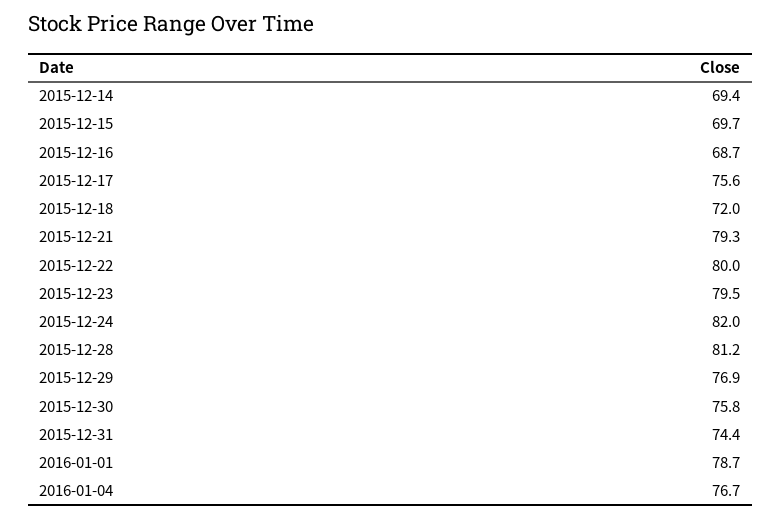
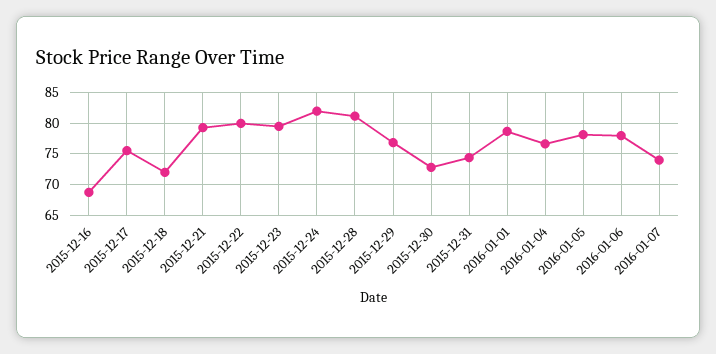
2015-12-14: 69.4 -> none
2015-12-15: 69.7 -> none
2015-12-30: 75.8 -> 73
2016-01-05: none -> 78
2016-01-06: none -> 78
2016-01-07: none -> 74

